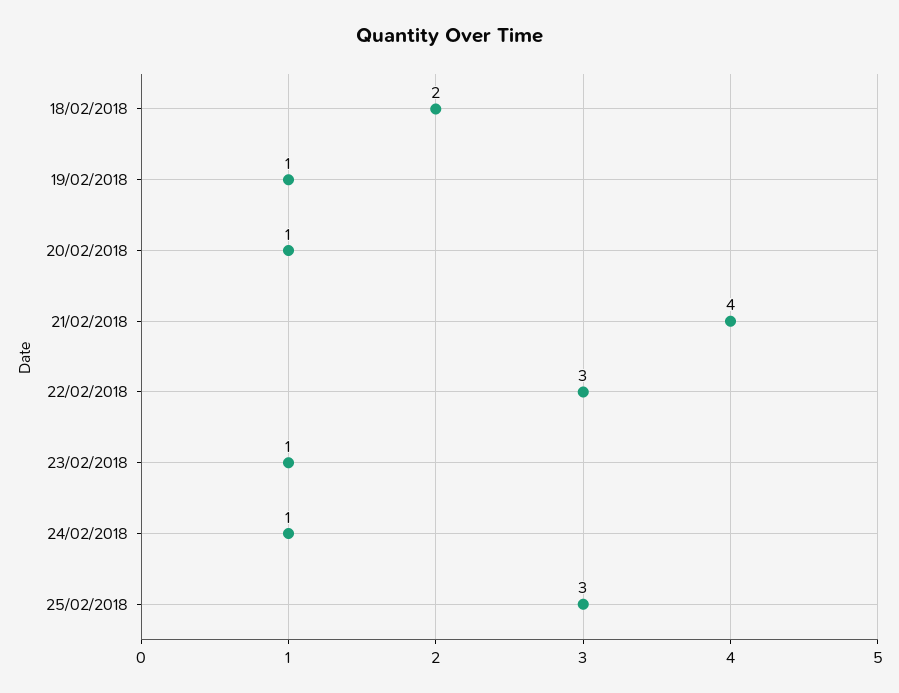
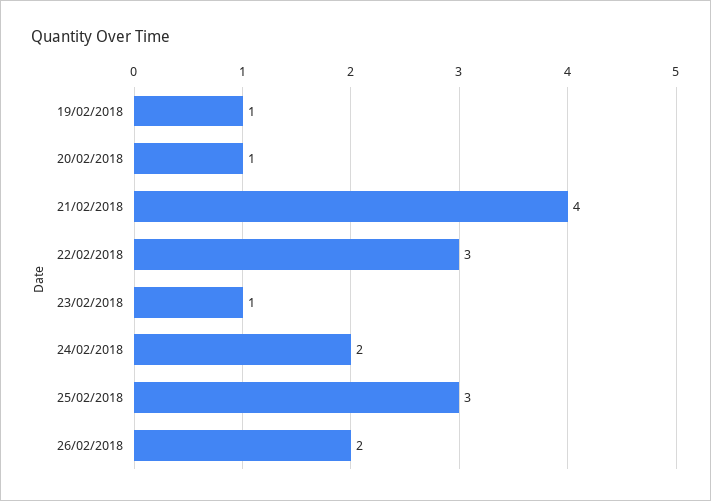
18/02/2018: 2 -> none
24/02/2018: 1 -> 2
26/02/2018: none -> 2

